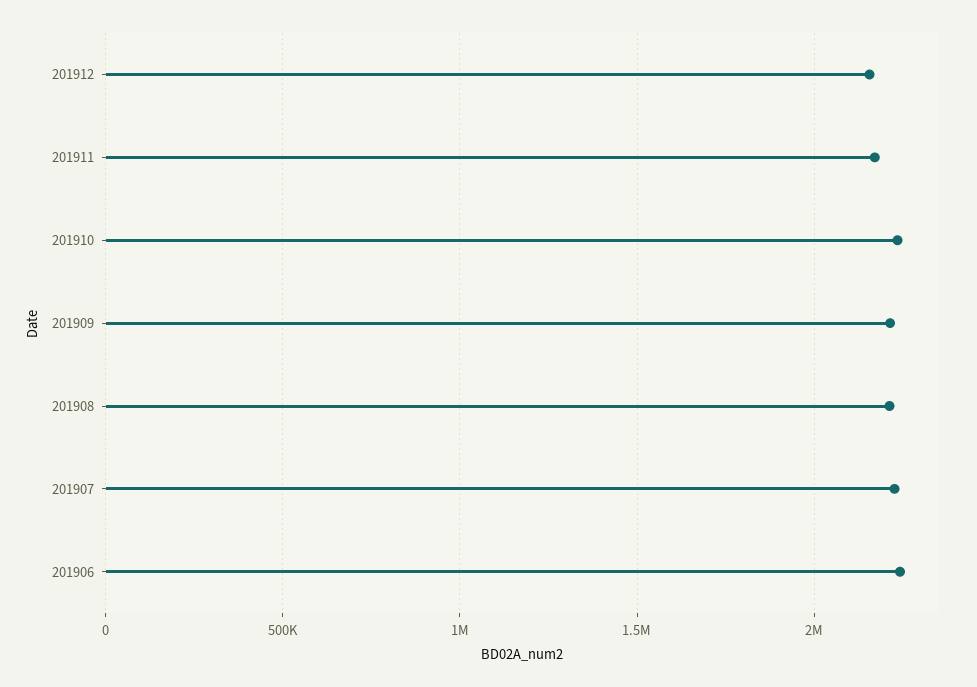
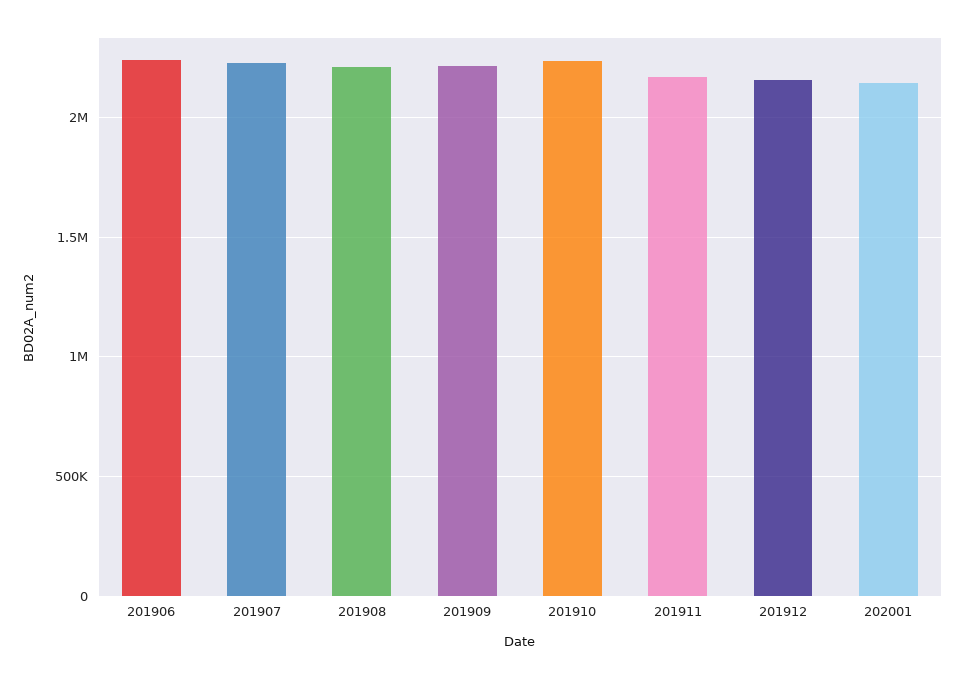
202001: none -> 2150000

